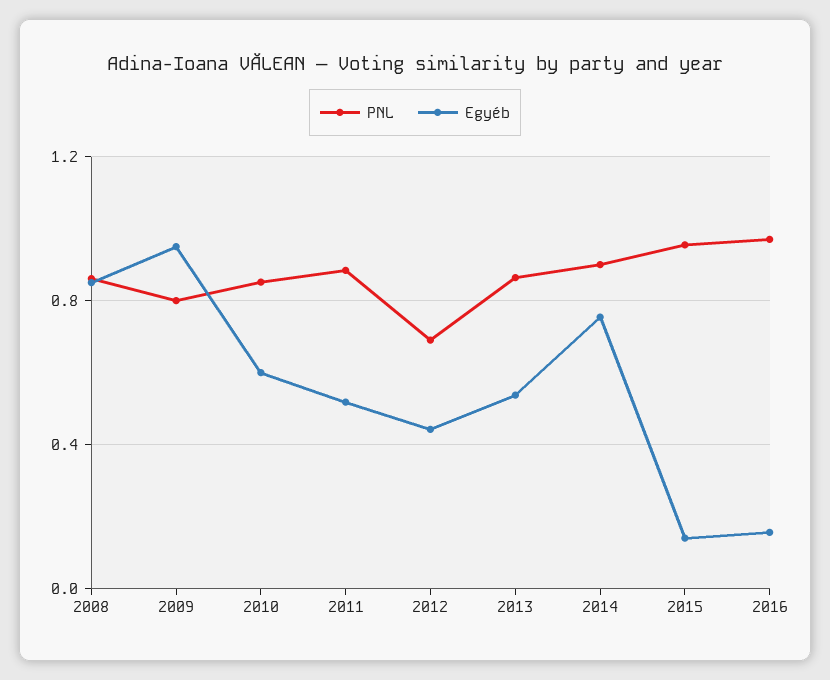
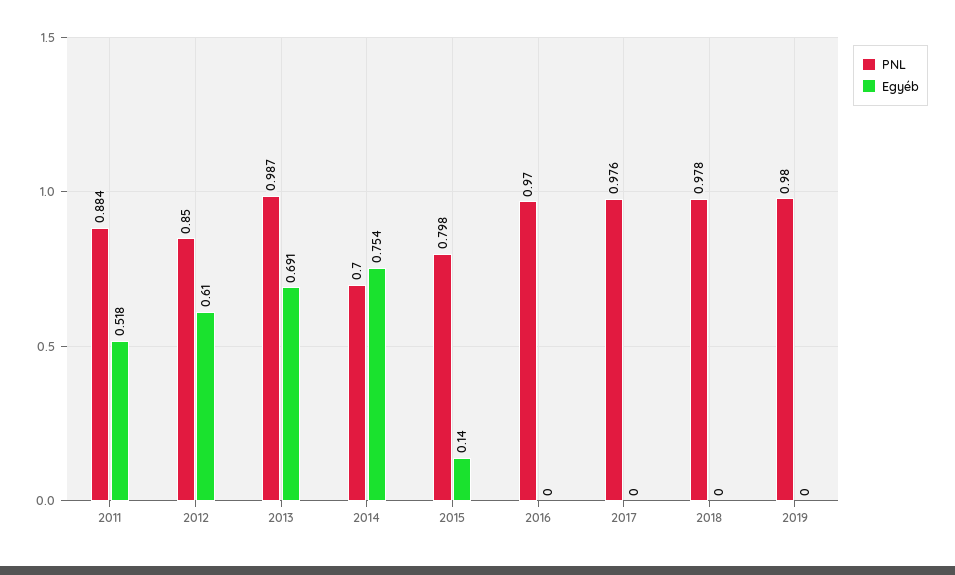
PNL, 2008: 0.85 -> none
Egyéb, 2008: 0.85 -> none
PNL, 2009: 0.8 -> none
Egyéb, 2009: 0.95 -> none
PNL, 2010: 0.85 -> none
Egyéb, 2010: 0.6 -> none
PNL, 2012: 0.7 -> 0.85
Egyéb, 2012: 0.45 -> 0.61
PNL, 2013: 0.85 -> 0.987
Egyéb, 2013: 0.55 -> 0.691
PNL, 2014: 0.9 -> 0.7
PNL, 2015: 0.95 -> 0.798
Egyéb, 2016: 0.15 -> 0
PNL, 2017: none -> 0.976
Egyéb, 2017: none -> 0
PNL, 2018: none -> 0.978
Egyéb, 2018: none -> 0
PNL, 2019: none -> 0.98
Egyéb, 2019: none -> 0

